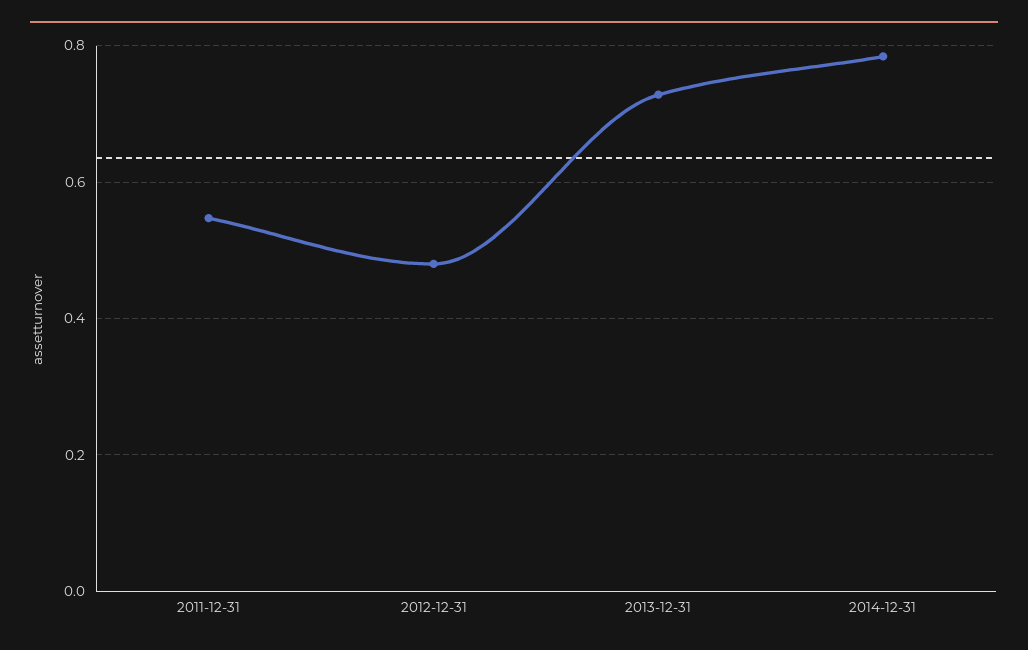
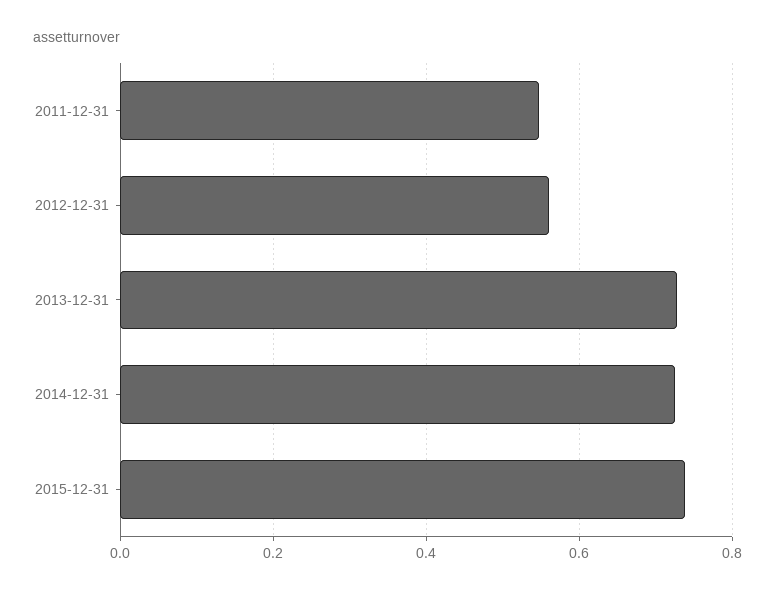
2012-12-31: 0.48 -> 0.56
2014-12-31: 0.78 -> 0.72
2015-12-31: none -> 0.74

